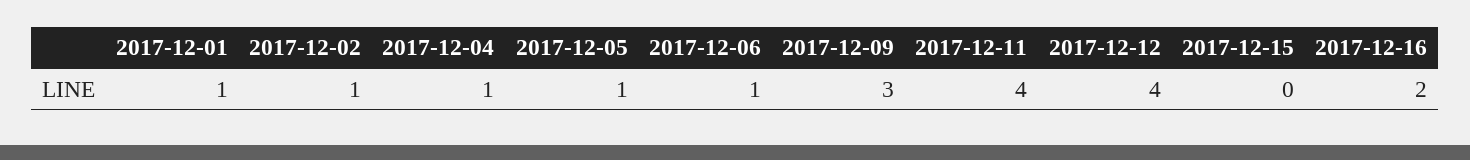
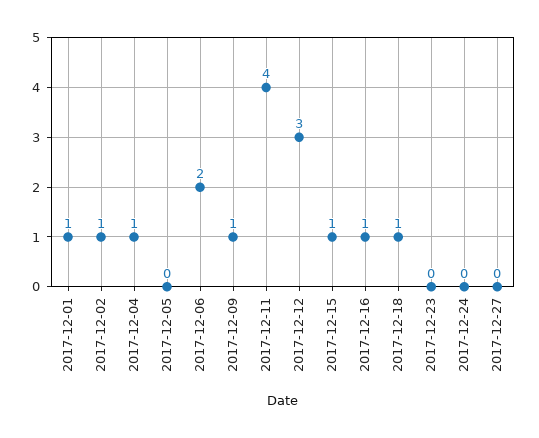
2017-12-05: 1 -> 0
2017-12-06: 1 -> 2
2017-12-09: 3 -> 1
2017-12-12: 4 -> 3
2017-12-15: 0 -> 1
2017-12-16: 2 -> 1
2017-12-18: none -> 1
2017-12-23: none -> 0
2017-12-24: none -> 0
2017-12-27: none -> 0

